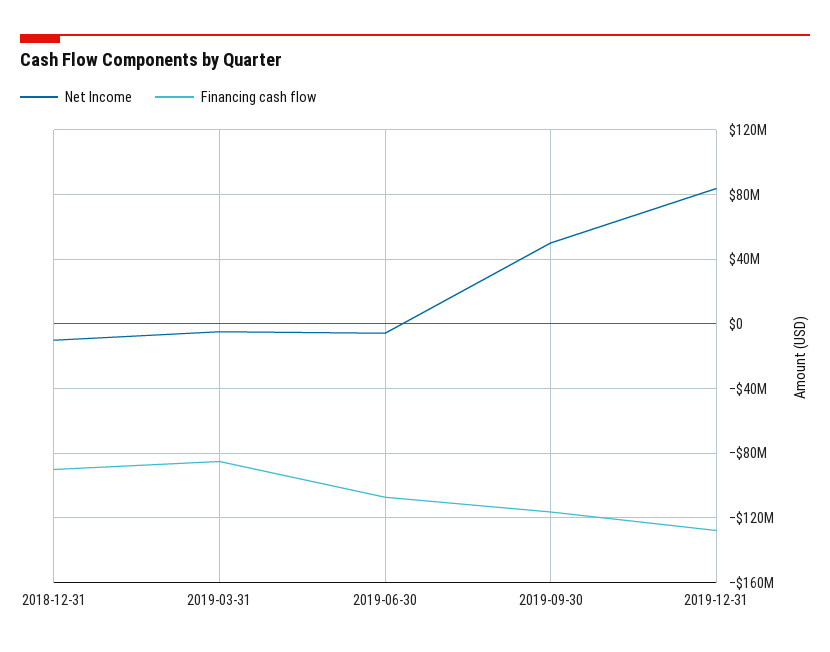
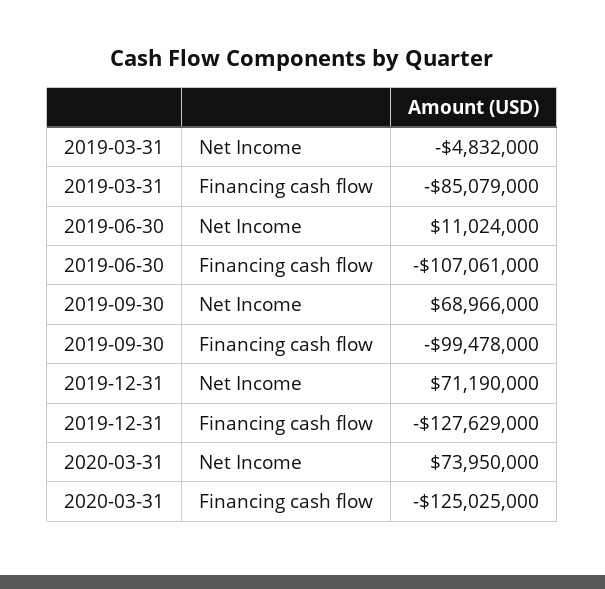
Net Income, 2018-12-31: -10000000 -> none
Financing cash flow, 2018-12-31: -90000000 -> none
Net Income, 2019-06-30: -5000000 -> 11024000
Net Income, 2019-09-30: 50000000 -> 68966000
Financing cash flow, 2019-09-30: -115000000 -> -99478000
Net Income, 2019-12-31: 85000000 -> 71190000
Net Income, 2020-03-31: none -> 73950000
Financing cash flow, 2020-03-31: none -> -125025000

